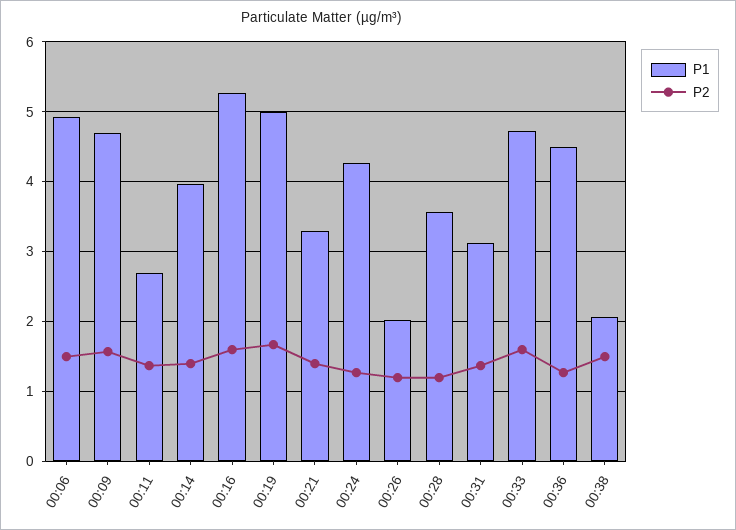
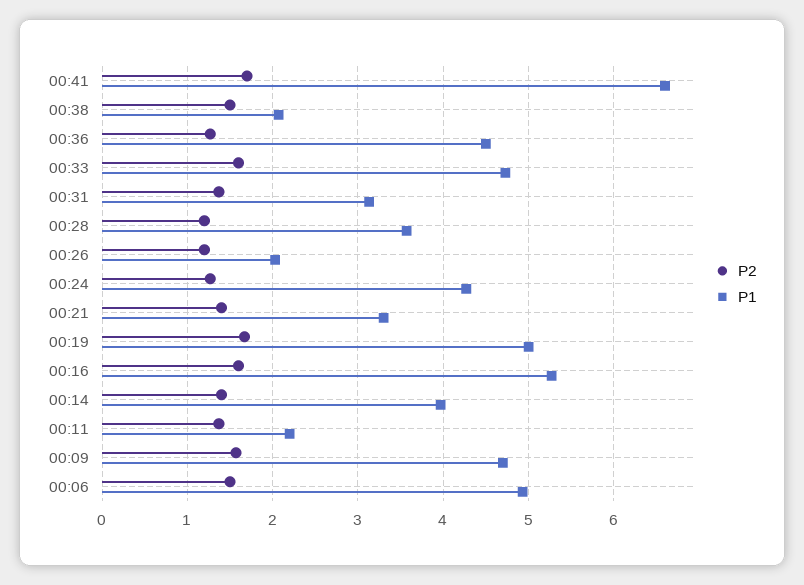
P1, 00:11: 2.7 -> 2.2
P2, 00:41: none -> 1.7
P1, 00:41: none -> 6.6

